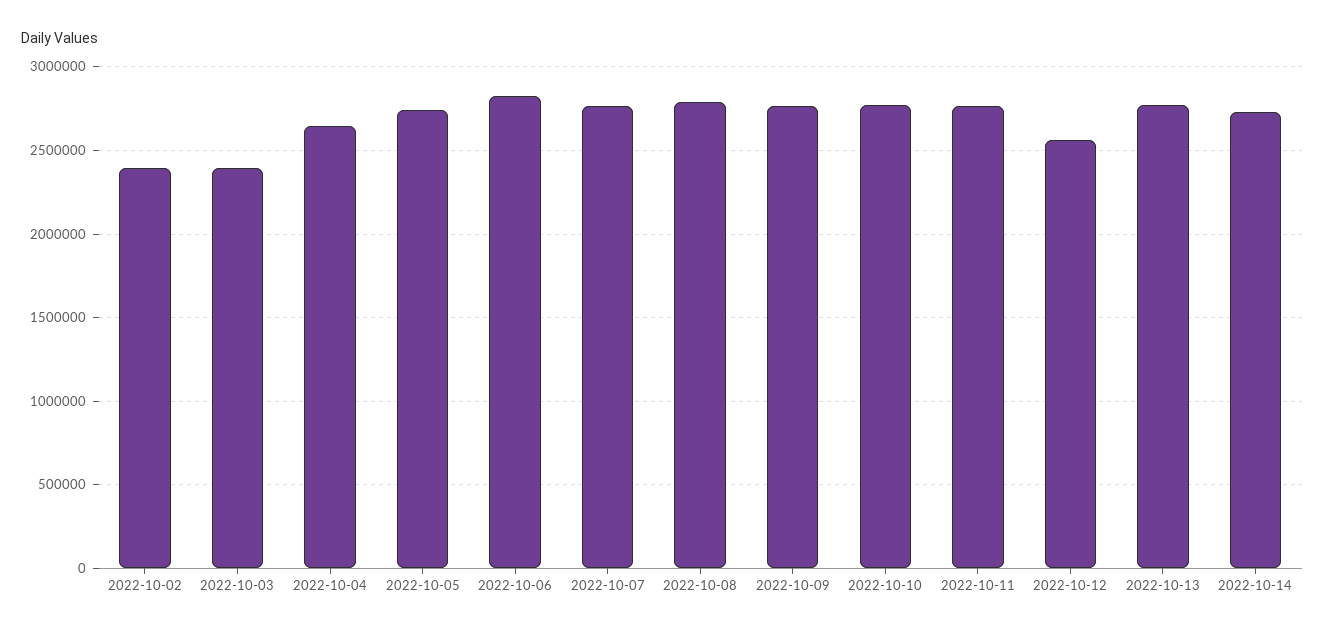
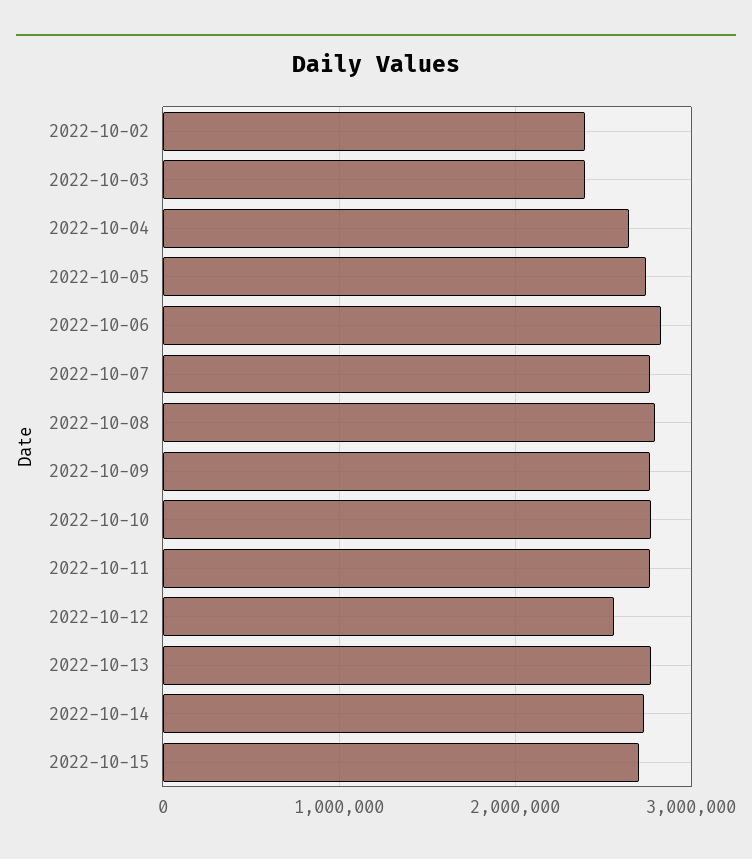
2022-10-15: none -> 2700000

